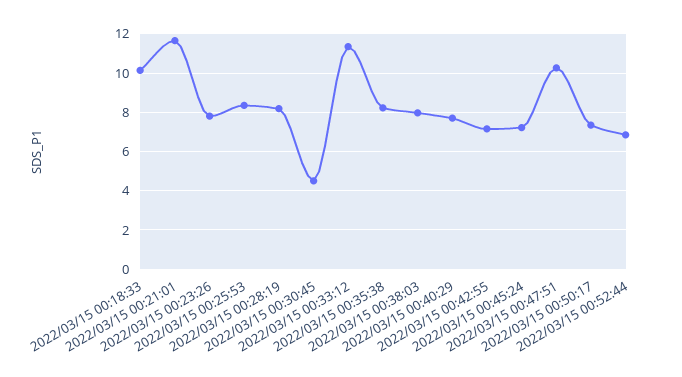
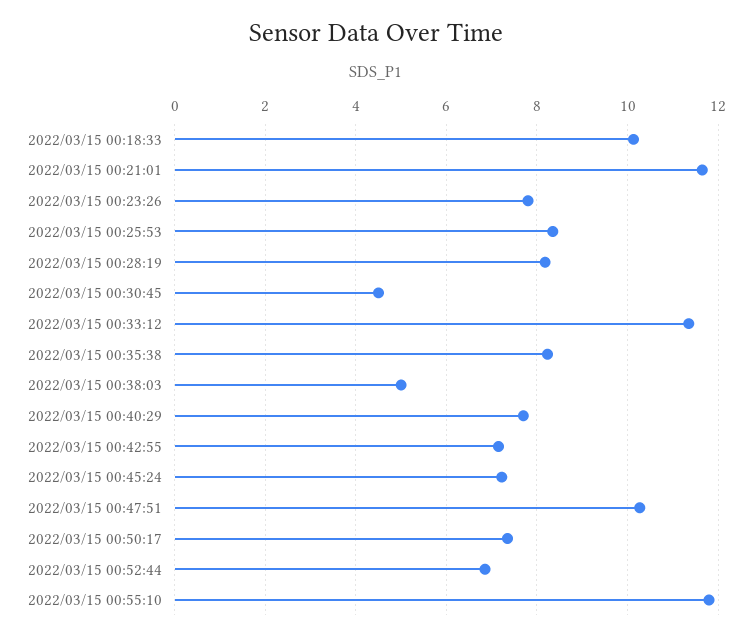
2022/03/15 00:38:03: 8 -> 5
2022/03/15 00:55:10: none -> 11.8

